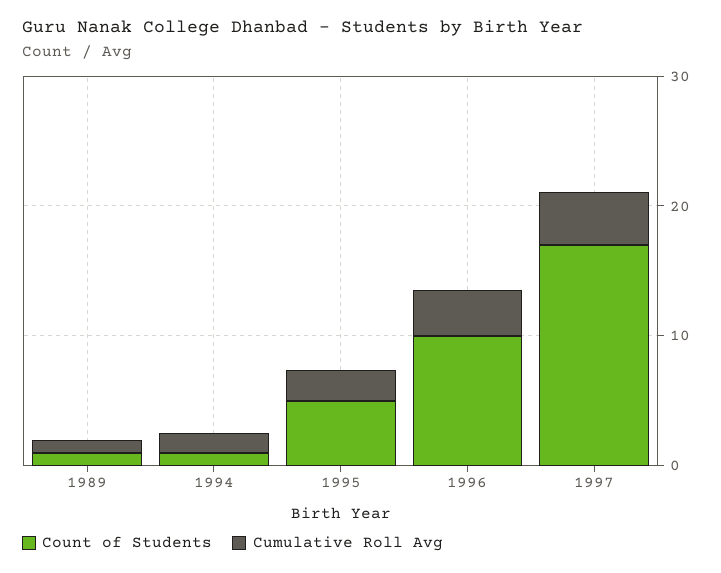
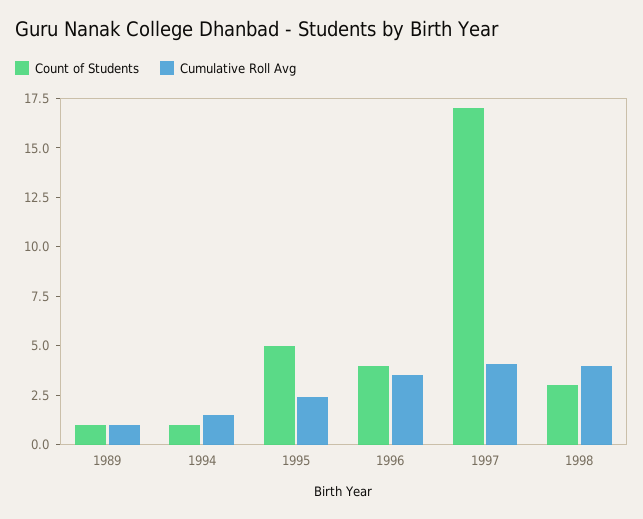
Count of Students, 1996: 10 -> 4
Count of Students, 1998: none -> 3
Cumulative Roll Avg, 1998: none -> 4

